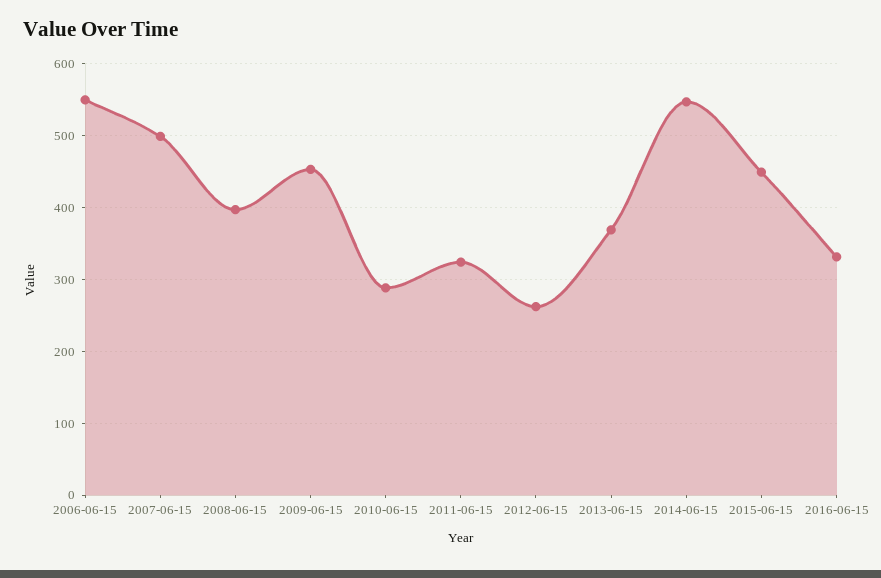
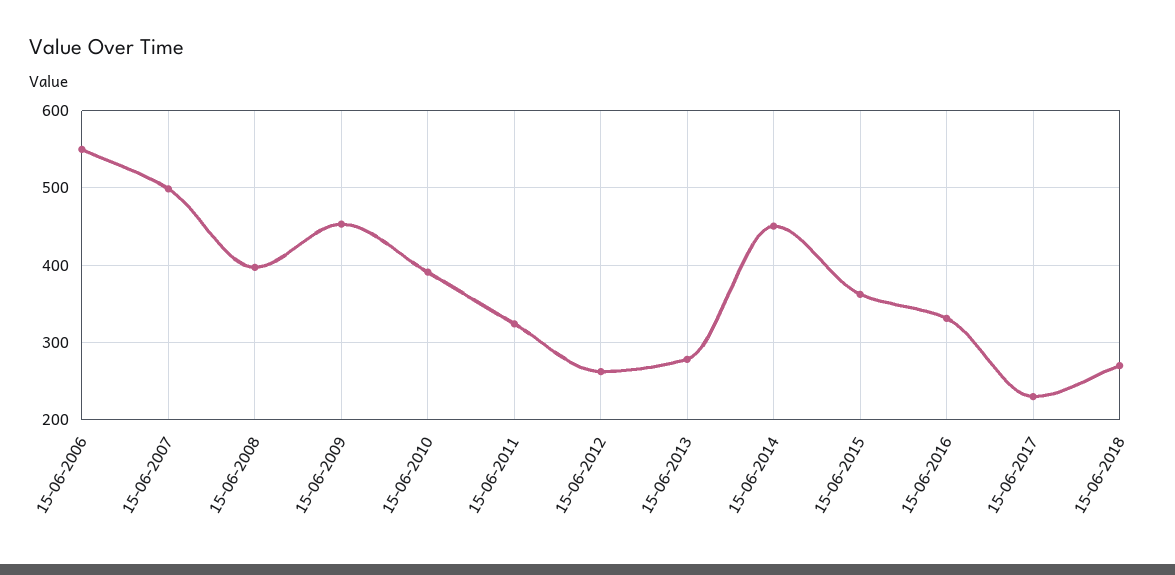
2010-06-15: 290 -> 390
2013-06-15: 370 -> 280
2014-06-15: 550 -> 450
2015-06-15: 450 -> 360
15-06-2017: none -> 230
15-06-2018: none -> 270

